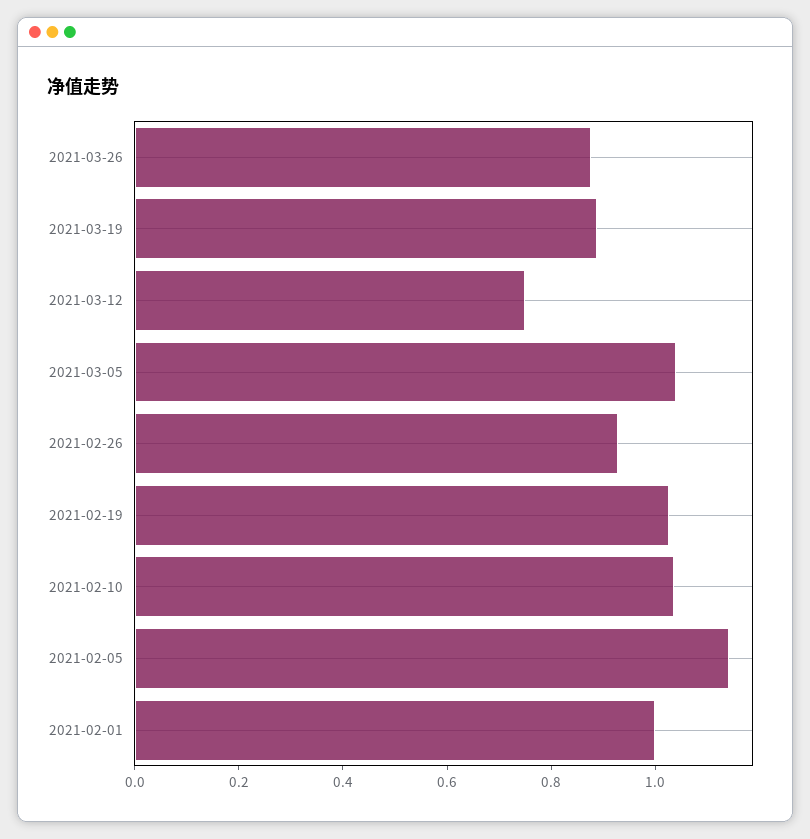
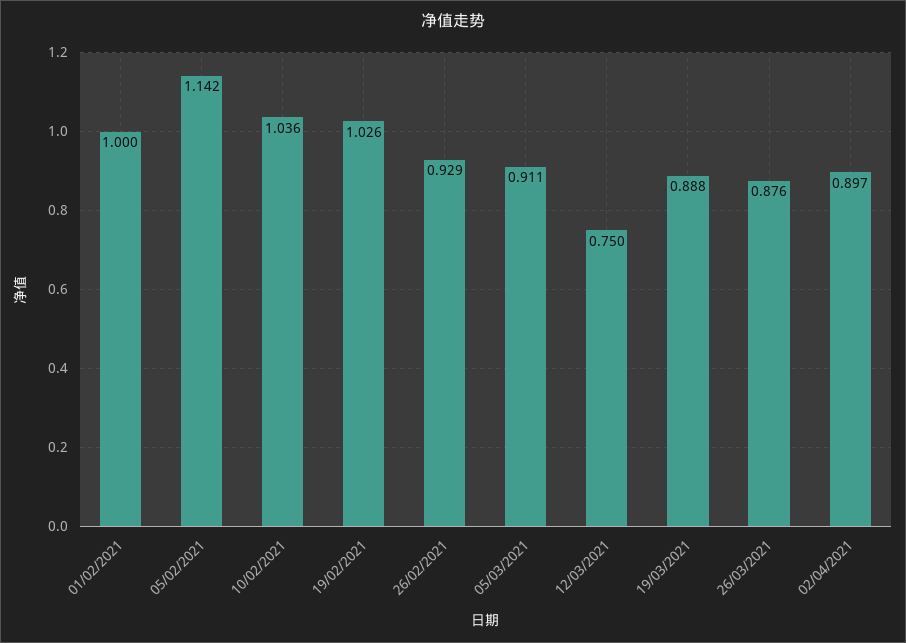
2021-03-05: 1.05 -> 0.911
02/04/2021: none -> 0.897

